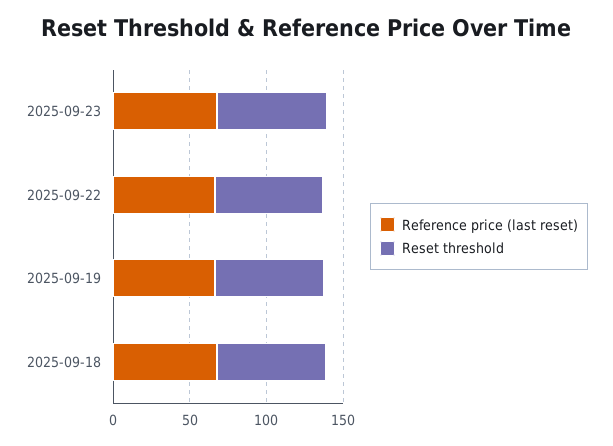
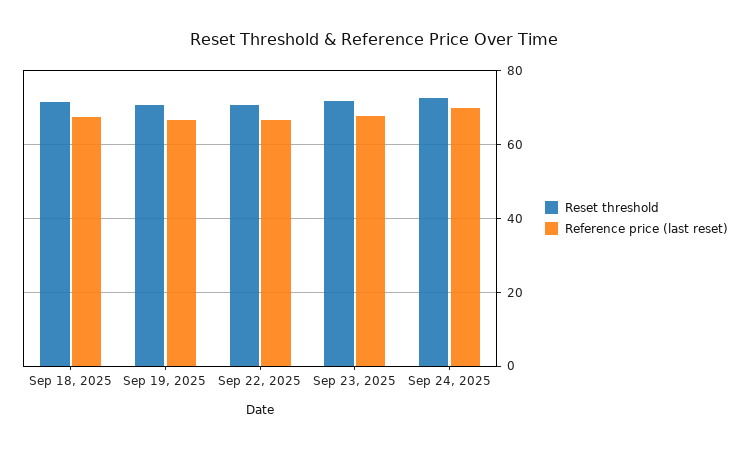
Reset threshold, Sep 24, 2025: none -> 72
Reference price (last reset), Sep 24, 2025: none -> 70

